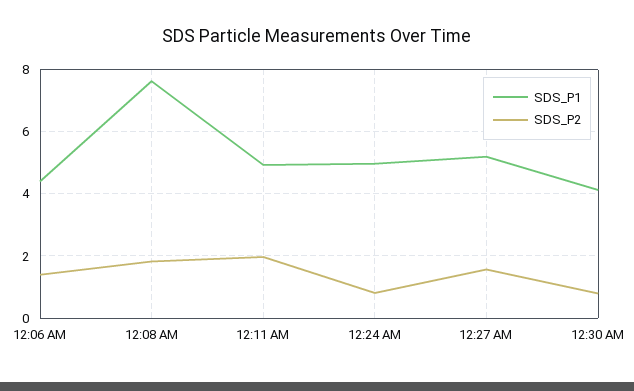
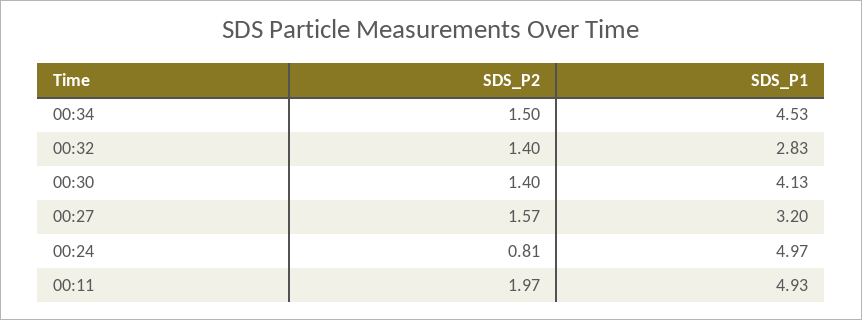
SDS_P1, 12:06 AM: 4.4 -> none
SDS_P2, 12:06 AM: 1.4 -> none
SDS_P1, 12:08 AM: 7.6 -> none
SDS_P2, 12:08 AM: 1.8 -> none
SDS_P1, 12:27 AM: 5.2 -> 3.2
SDS_P2, 12:30 AM: 0.8 -> 1.4
SDS_P2, 00:34: none -> 1.5
SDS_P1, 00:34: none -> 4.53
SDS_P2, 00:32: none -> 1.4
SDS_P1, 00:32: none -> 2.83

